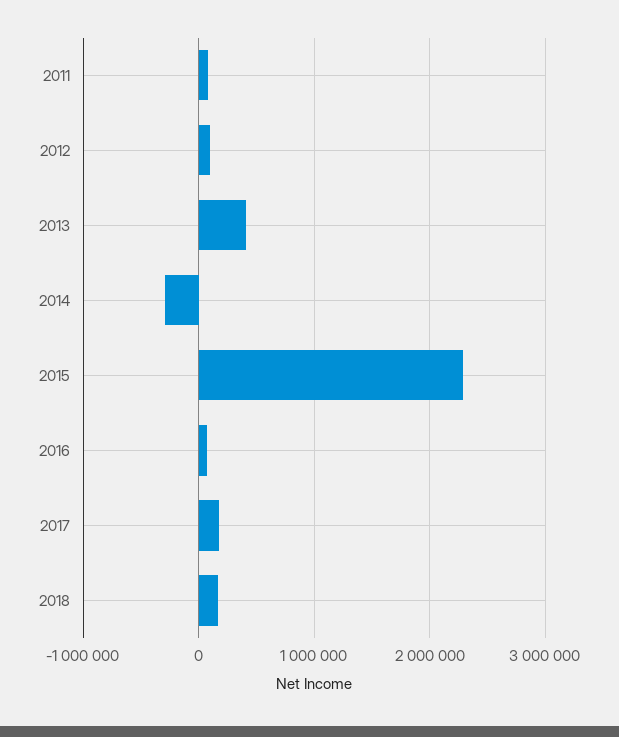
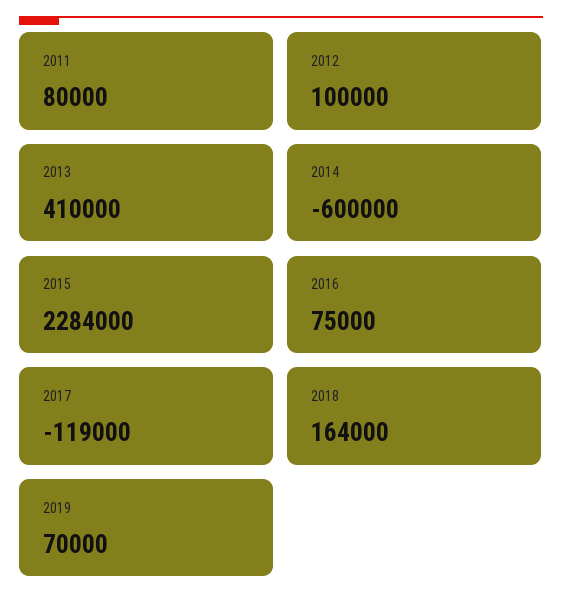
2014: -300000 -> -600000
2017: 200000 -> -119000
2019: none -> 70000

